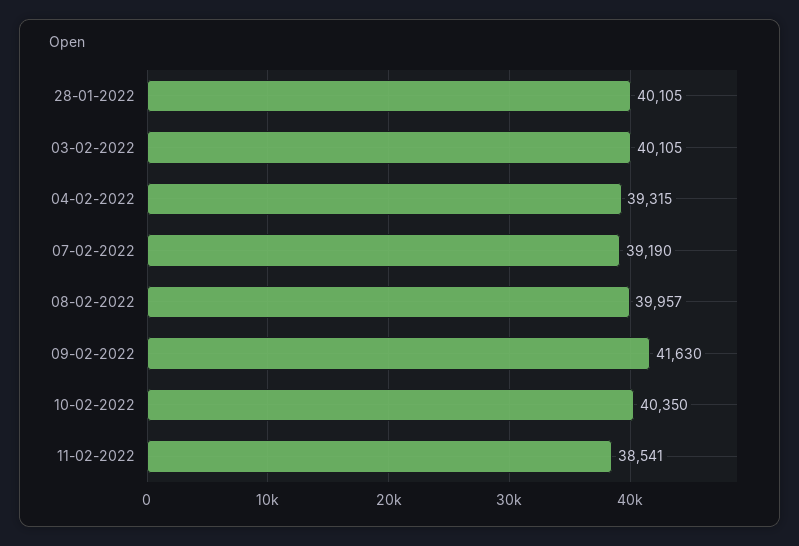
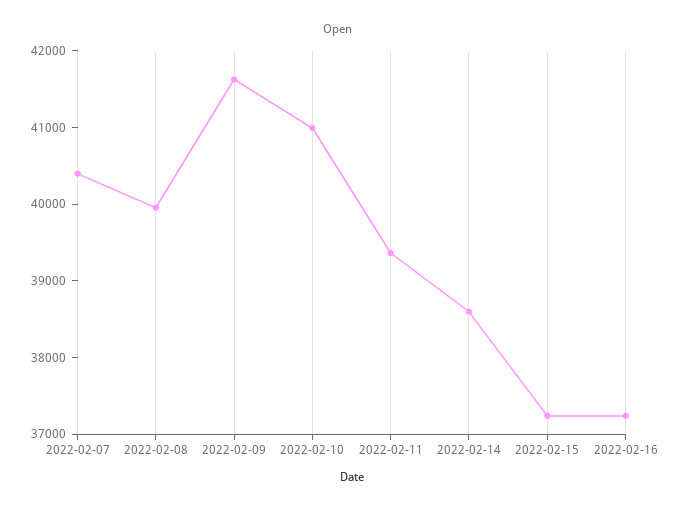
28-01-2022: 40105 -> none
03-02-2022: 40105 -> none
04-02-2022: 39315 -> none
07-02-2022: 39190 -> 40400
10-02-2022: 40350 -> 41000
11-02-2022: 38541 -> 39400
2022-02-14: none -> 38600
2022-02-15: none -> 37200
2022-02-16: none -> 37200

